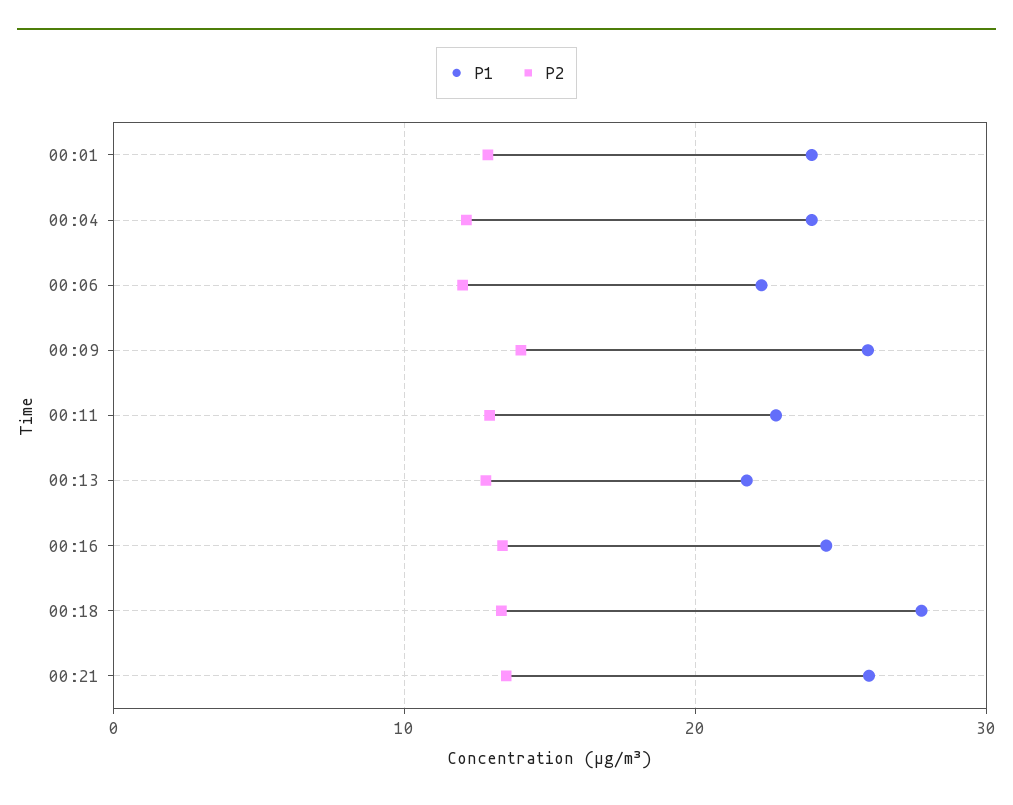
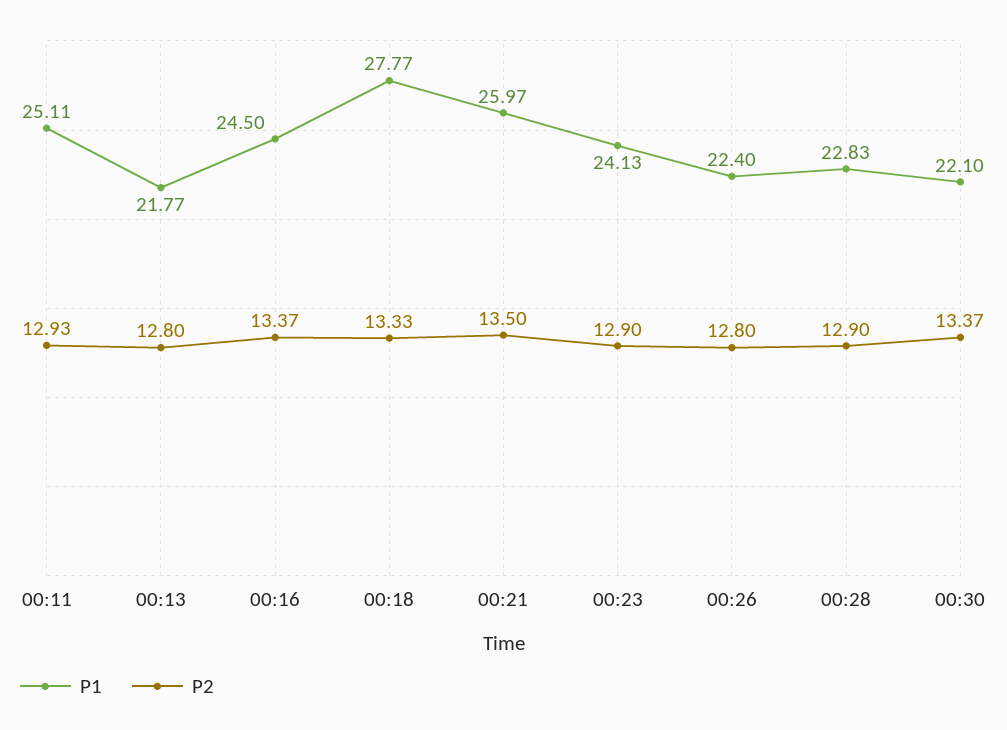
P1, 00:01: 24 -> none
P2, 00:01: 13 -> none
P1, 00:04: 24 -> none
P2, 00:04: 12 -> none
P1, 00:06: 22 -> none
P2, 00:06: 12 -> none
P1, 00:09: 26 -> none
P2, 00:09: 14 -> none
P1, 00:11: 23 -> 25.11
P1, 00:23: none -> 24.13
P2, 00:23: none -> 12.9
P1, 00:26: none -> 22.4
P2, 00:26: none -> 12.8
P1, 00:28: none -> 22.83
P2, 00:28: none -> 12.9
P1, 00:30: none -> 22.1
P2, 00:30: none -> 13.37

